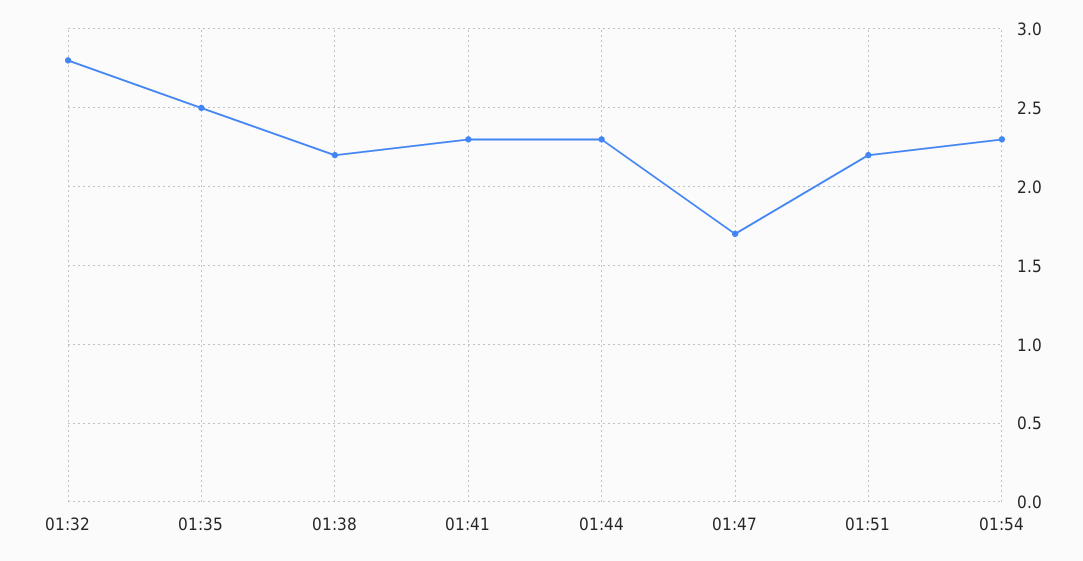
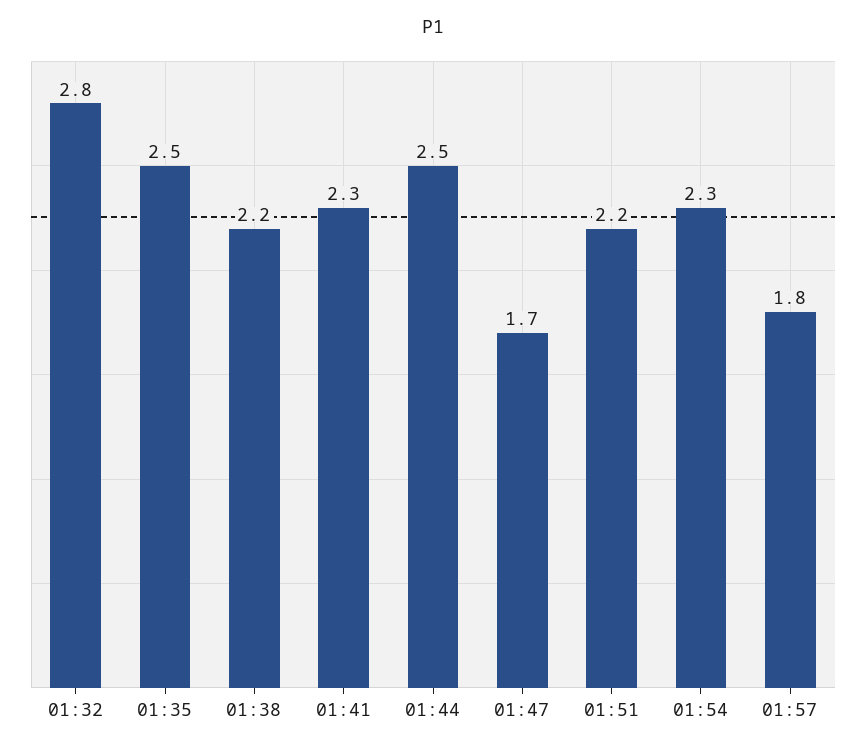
01:44: 2.3 -> 2.5
01:57: none -> 1.8

